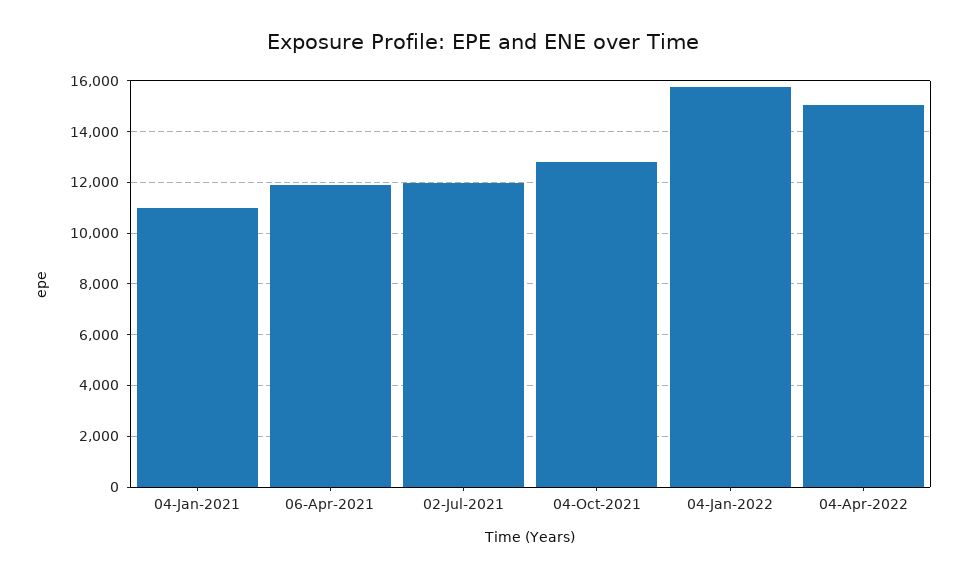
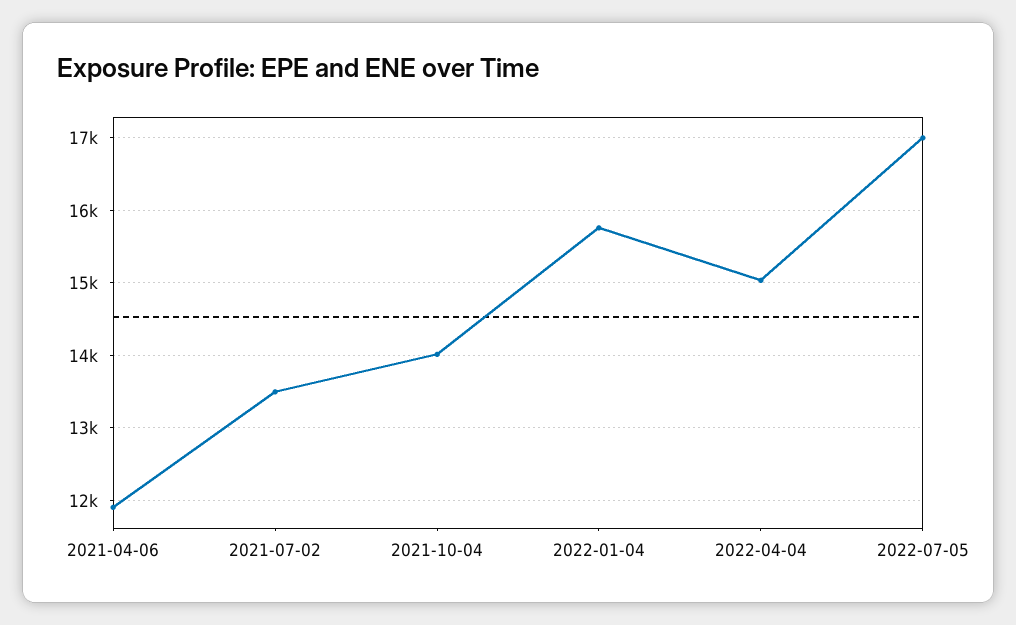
04-Jan-2021: 11000 -> none
02-Jul-2021: 12000 -> 13500
04-Oct-2021: 12750 -> 14000
2022-07-05: none -> 17000

